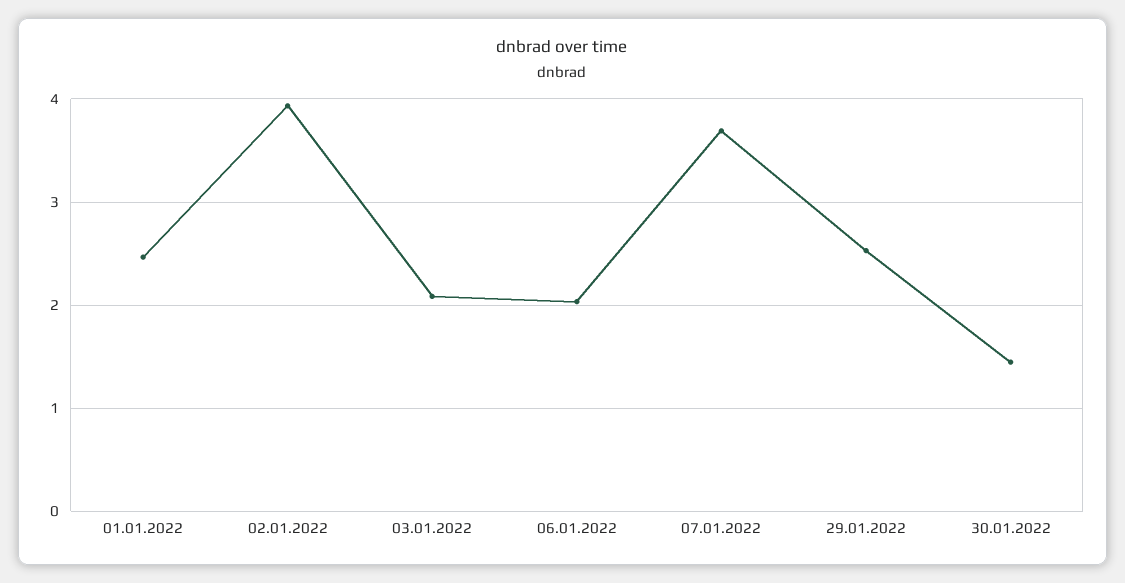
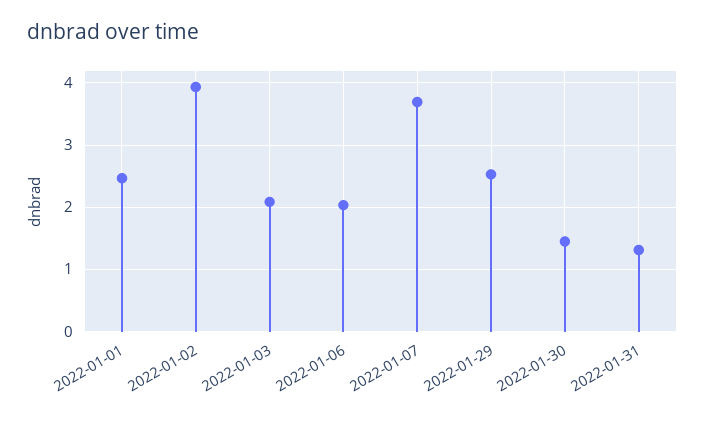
2022-01-31: none -> 1.3

